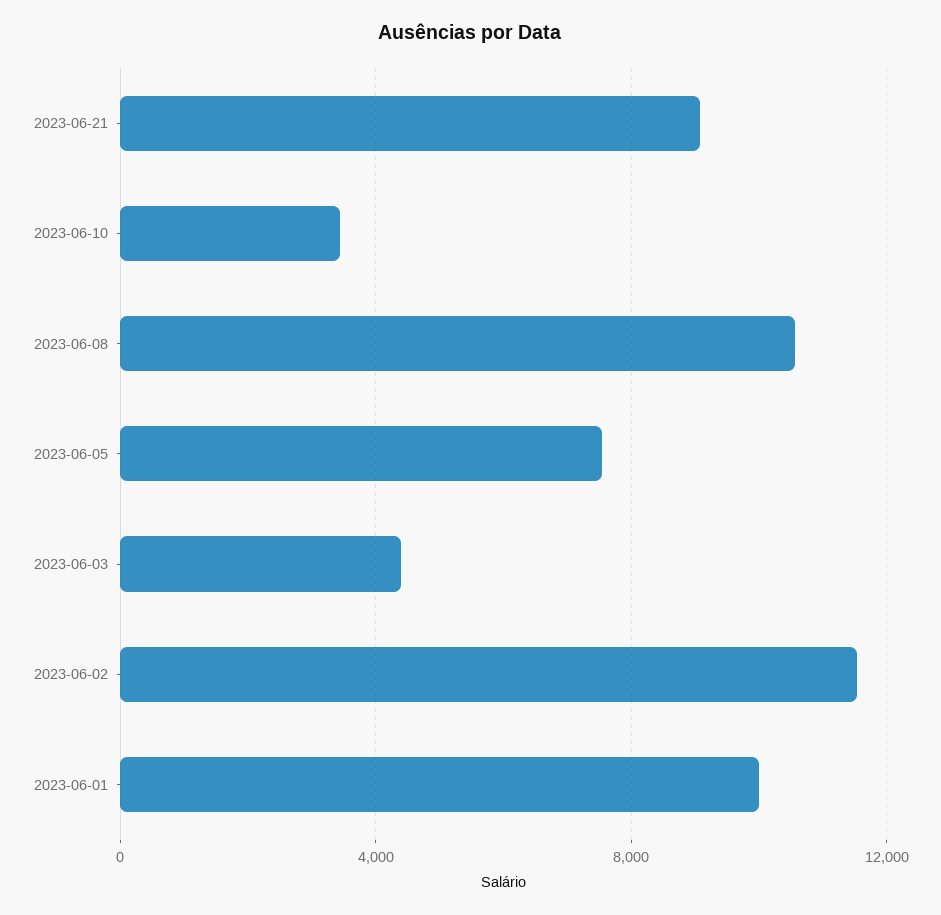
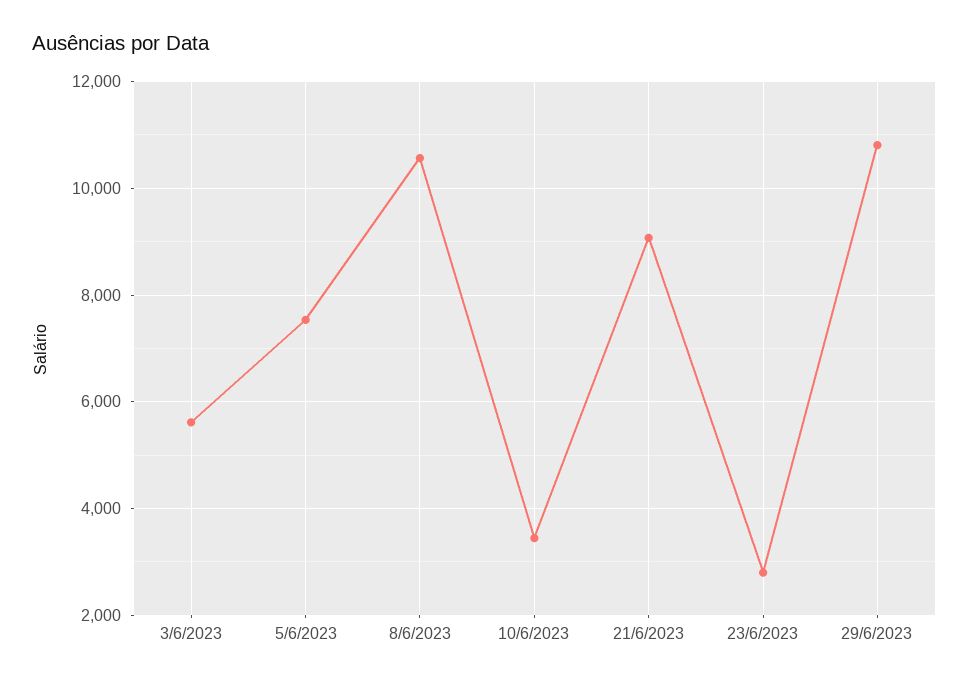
2023-06-03: 4500 -> 5600
2023-06-02: 11500 -> none
2023-06-01: 10000 -> none
23/6/2023: none -> 2800
29/6/2023: none -> 10800

